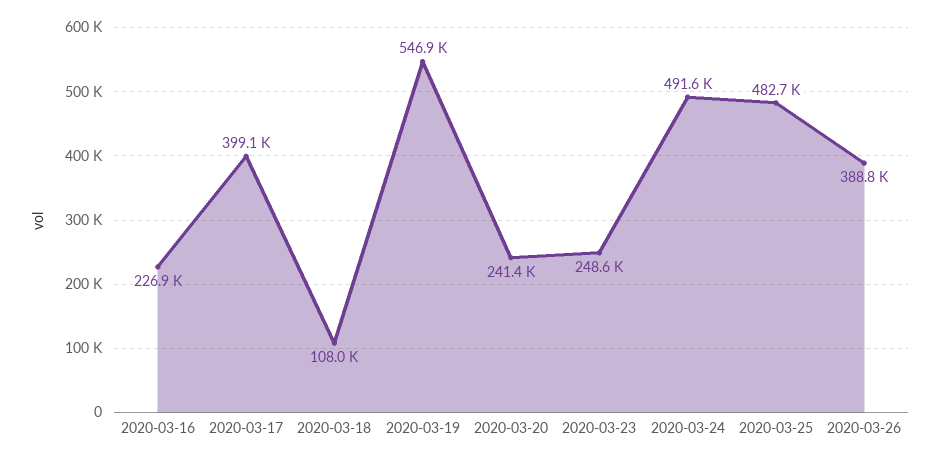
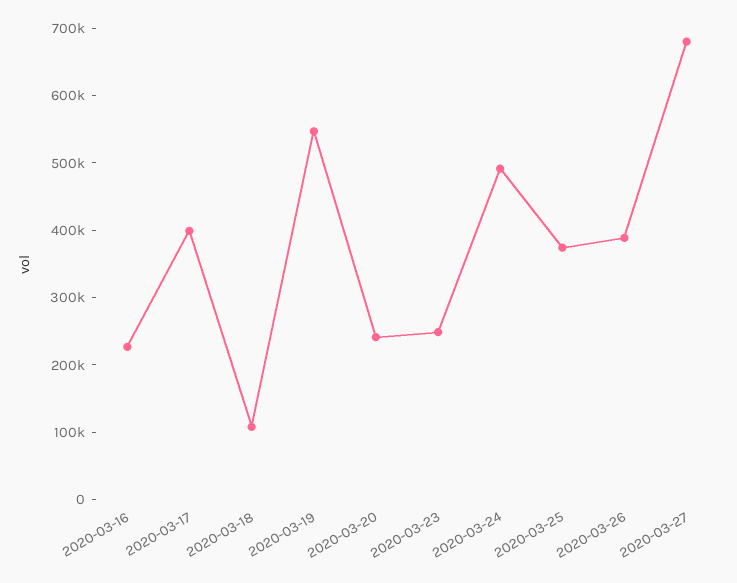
2020-03-25: 482700 -> 380000
2020-03-27: none -> 680000

